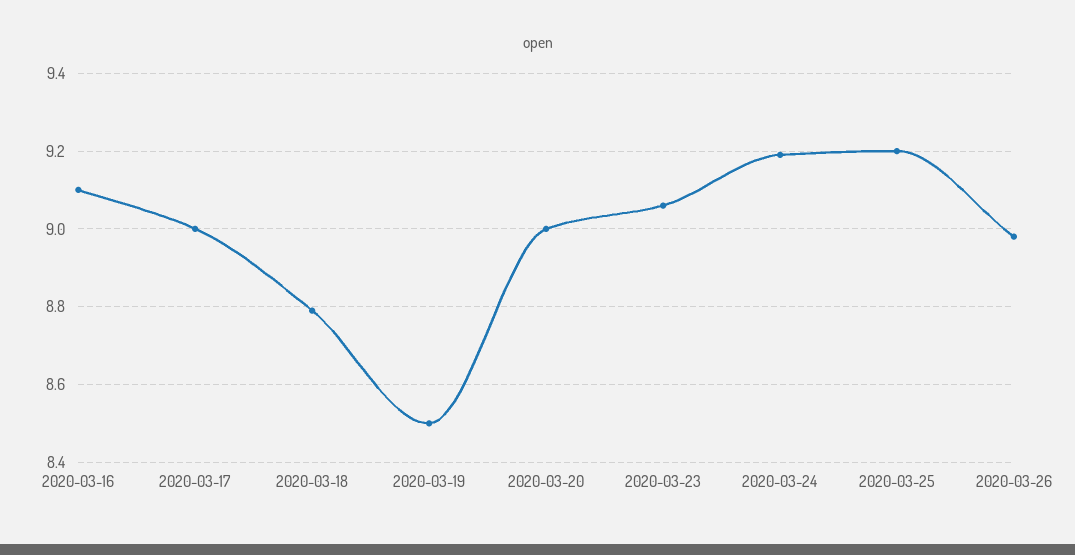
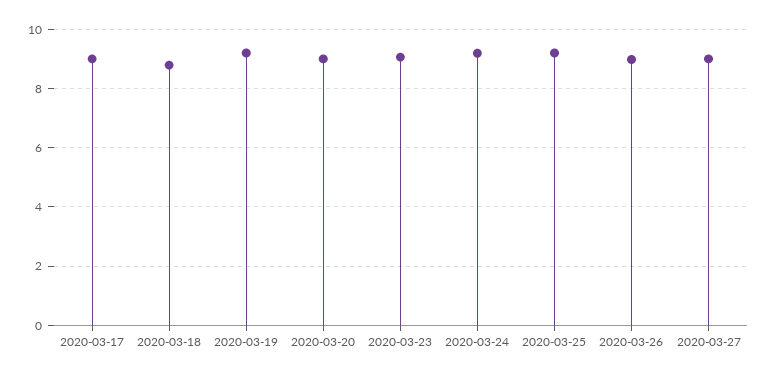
2020-03-16: 9.1 -> none
2020-03-19: 8.5 -> 9.25
2020-03-27: none -> 9

